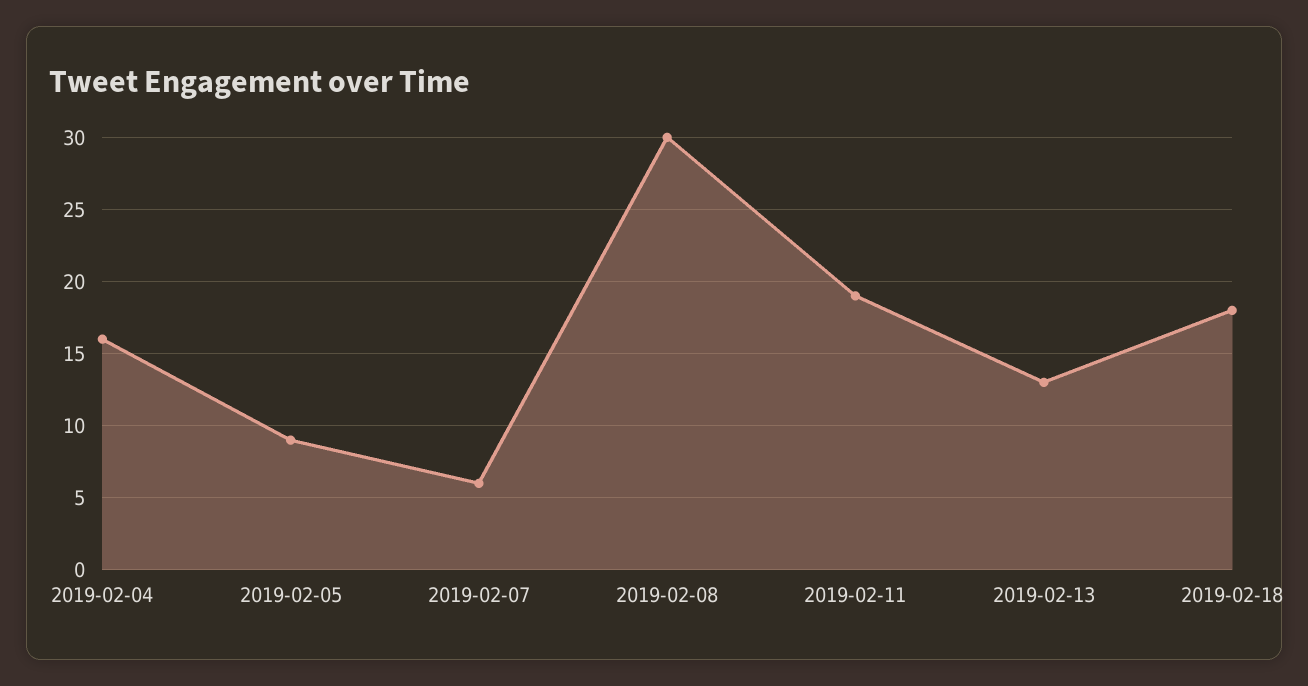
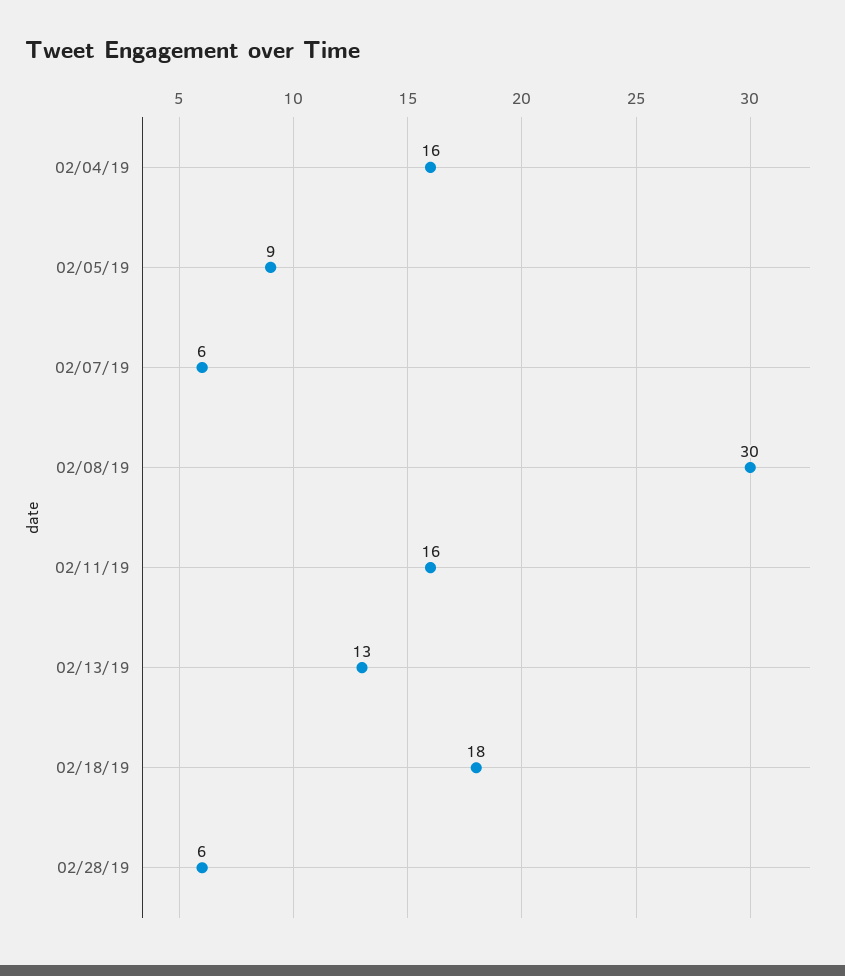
2019-02-11: 19 -> 16
02/28/19: none -> 6

